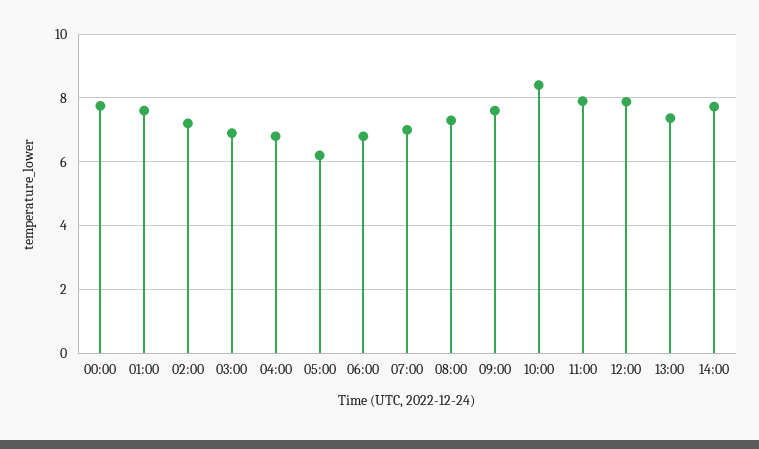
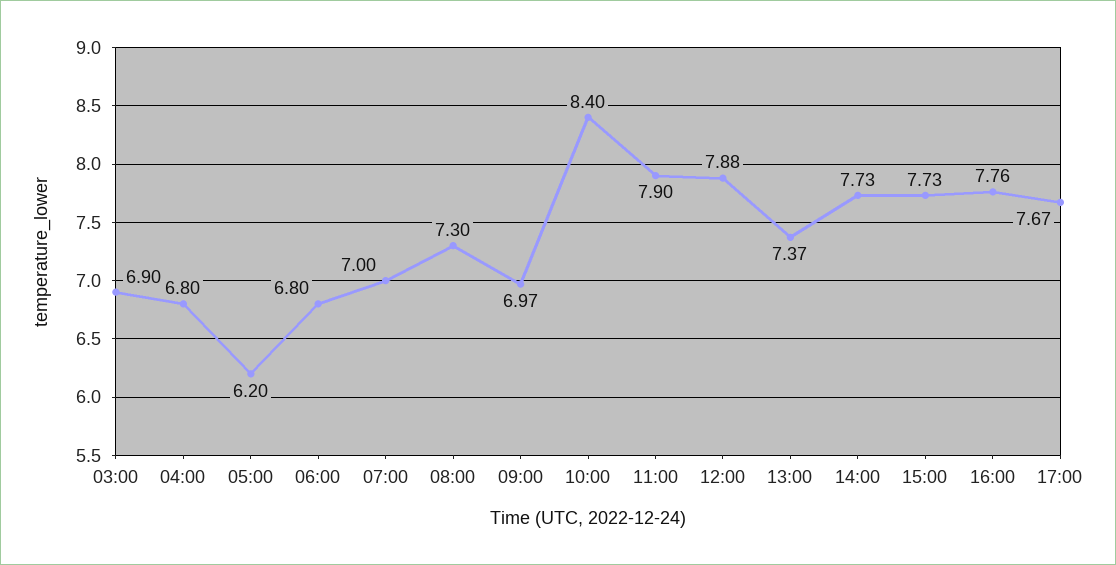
00:00: 7.8 -> none
01:00: 7.6 -> none
02:00: 7.2 -> none
09:00: 7.6 -> 6.97
15:00: none -> 7.73
16:00: none -> 7.76
17:00: none -> 7.67

